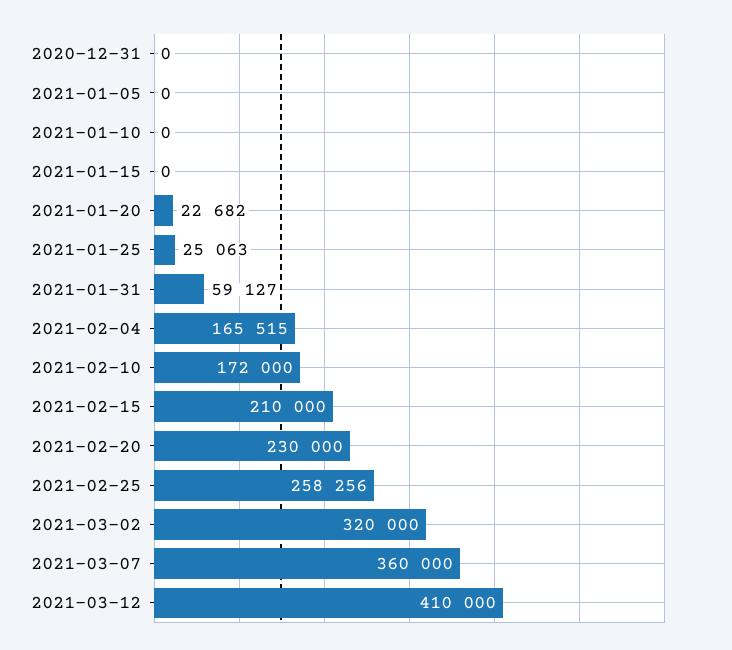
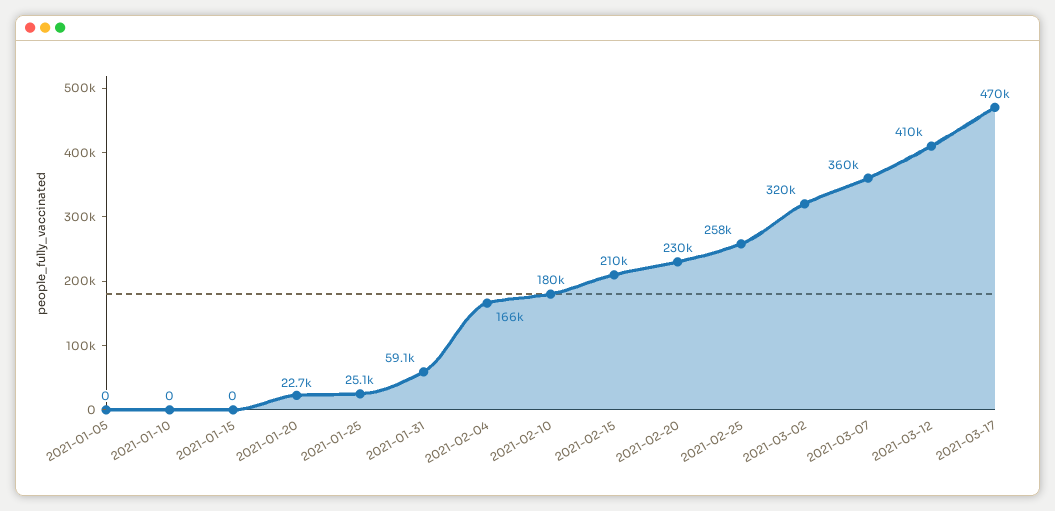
2020-12-31: 0 -> none
2021-02-10: 172000 -> 180000
2021-03-17: none -> 470000

